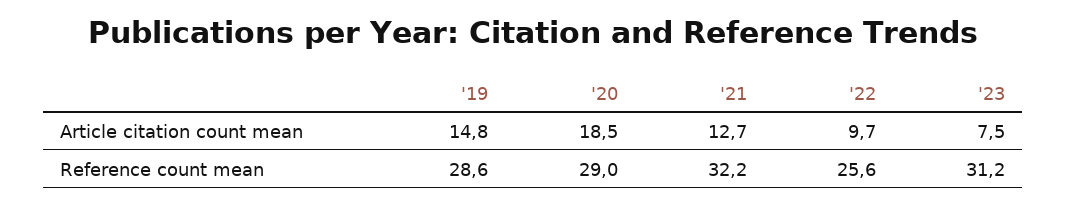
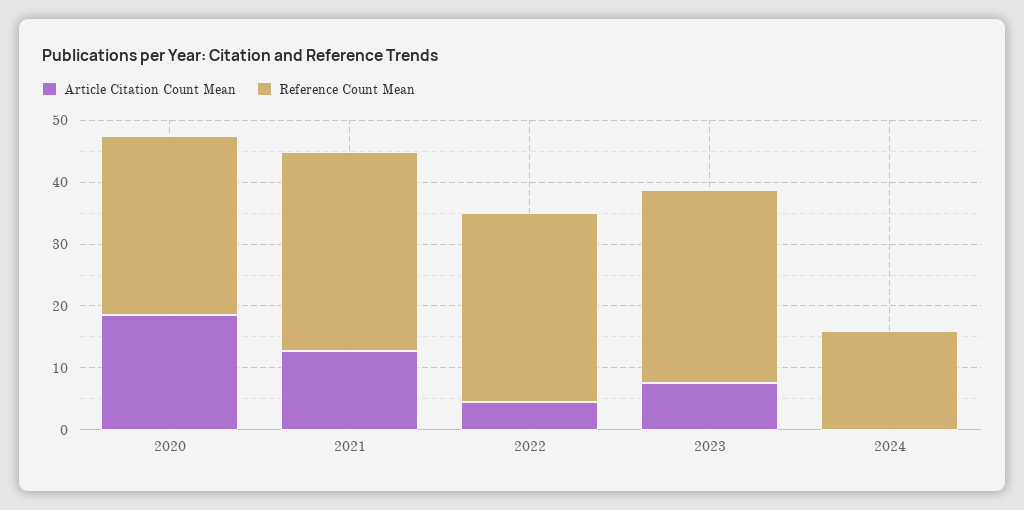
Article citation count mean, '19: 14.8 -> none
Article citation count mean, '22: 9.7 -> 4
Reference count mean, '19: 28.6 -> none
Reference count mean, '22: 25.6 -> 30
Article citation count mean, 2024: none -> 0
Reference count mean, 2024: none -> 16

